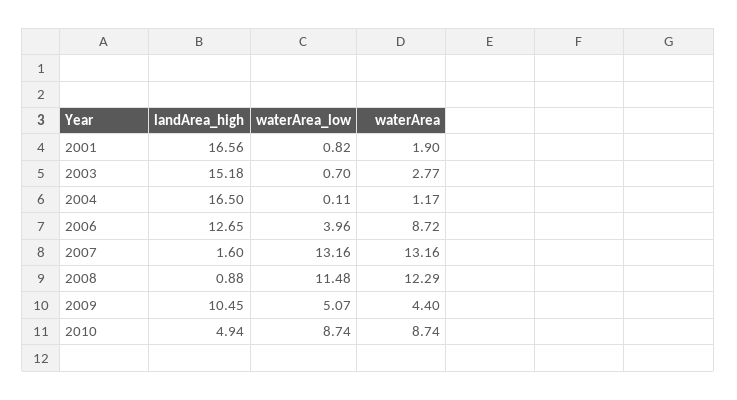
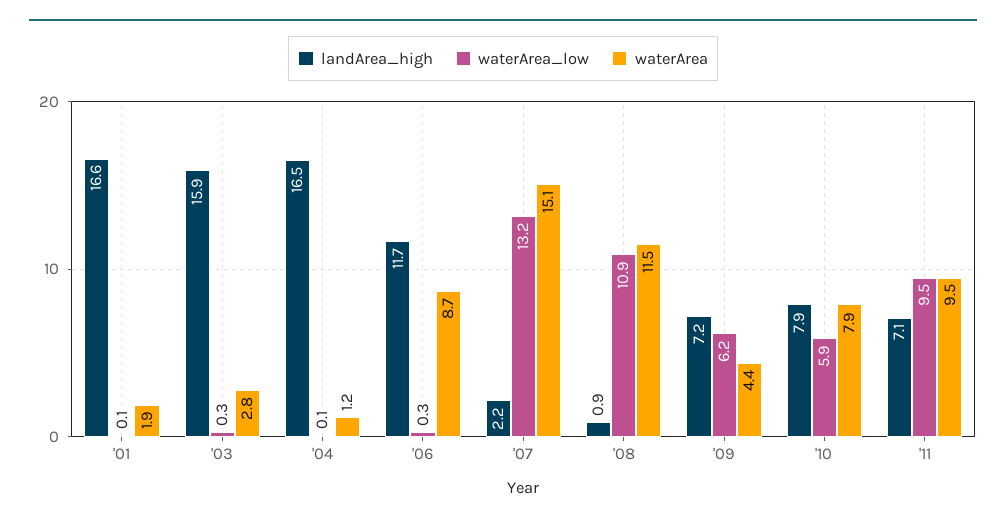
waterArea_low, 2001: 0.82 -> 0.1
landArea_high, 2003: 15.18 -> 15.9
waterArea_low, 2003: 0.7 -> 0.3
landArea_high, 2006: 12.65 -> 11.7
waterArea_low, 2006: 3.96 -> 0.3
landArea_high, 2007: 1.6 -> 2.2
waterArea, 2007: 13.16 -> 15.1
waterArea_low, 2008: 11.48 -> 10.9
waterArea, 2008: 12.29 -> 11.5
landArea_high, 2009: 10.45 -> 7.2
waterArea_low, 2009: 5.07 -> 6.2
landArea_high, 2010: 4.94 -> 7.9
waterArea_low, 2010: 8.74 -> 5.9
waterArea, 2010: 8.74 -> 7.9
landArea_high, '11: none -> 7.1
waterArea_low, '11: none -> 9.5
waterArea, '11: none -> 9.5

